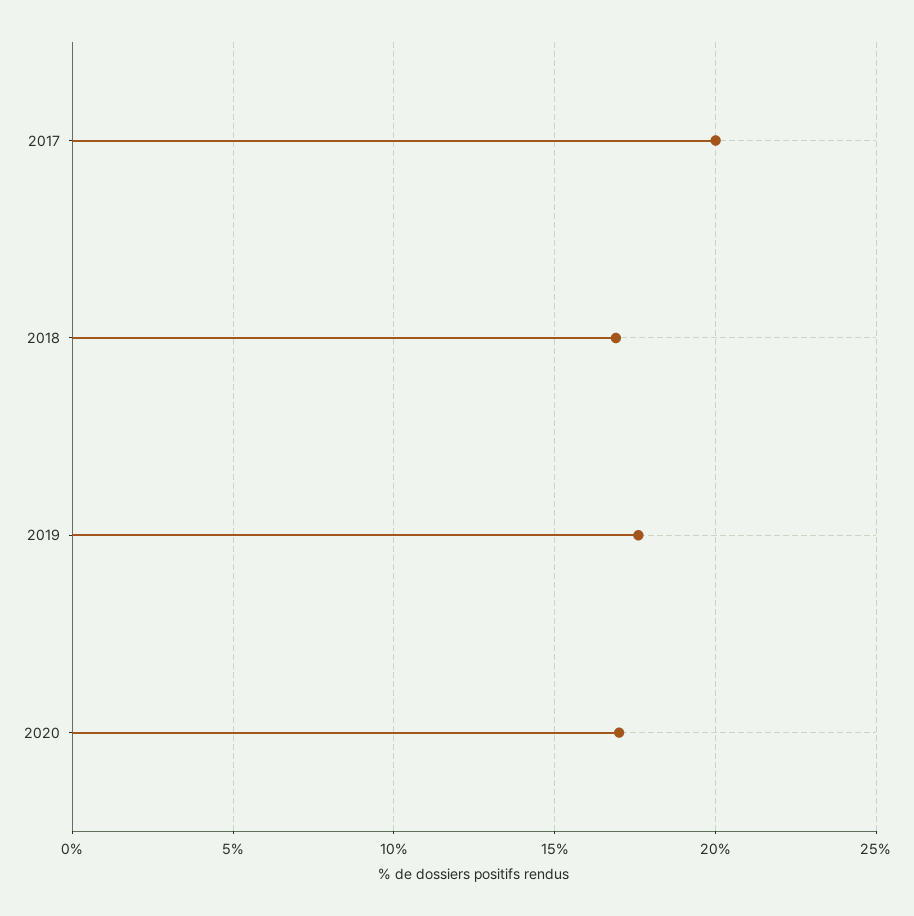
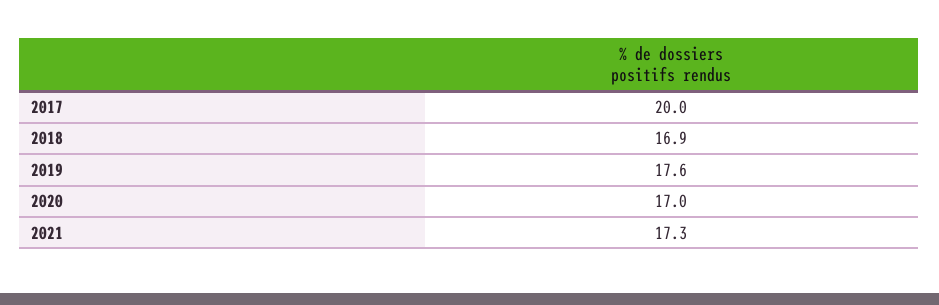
2021: none -> 17.3

